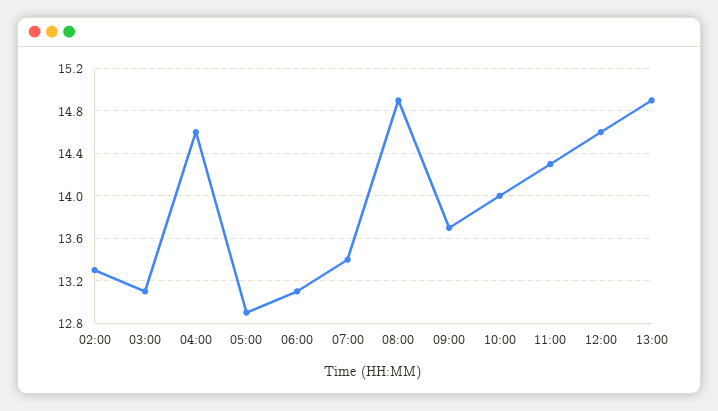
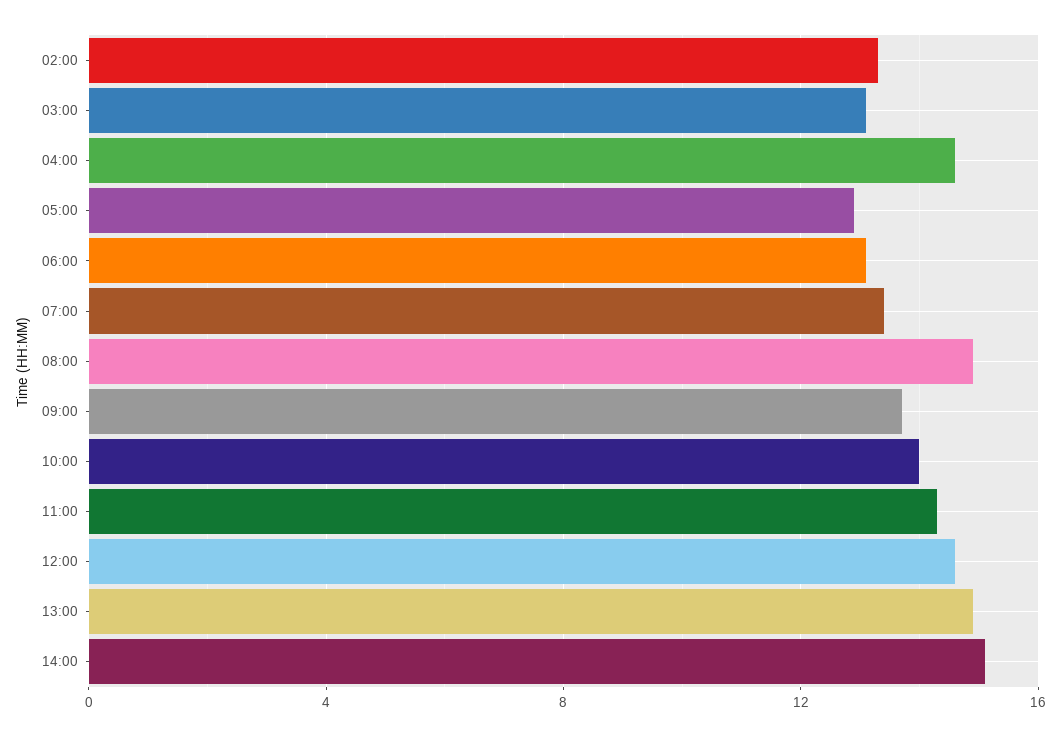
14:00: none -> 15

